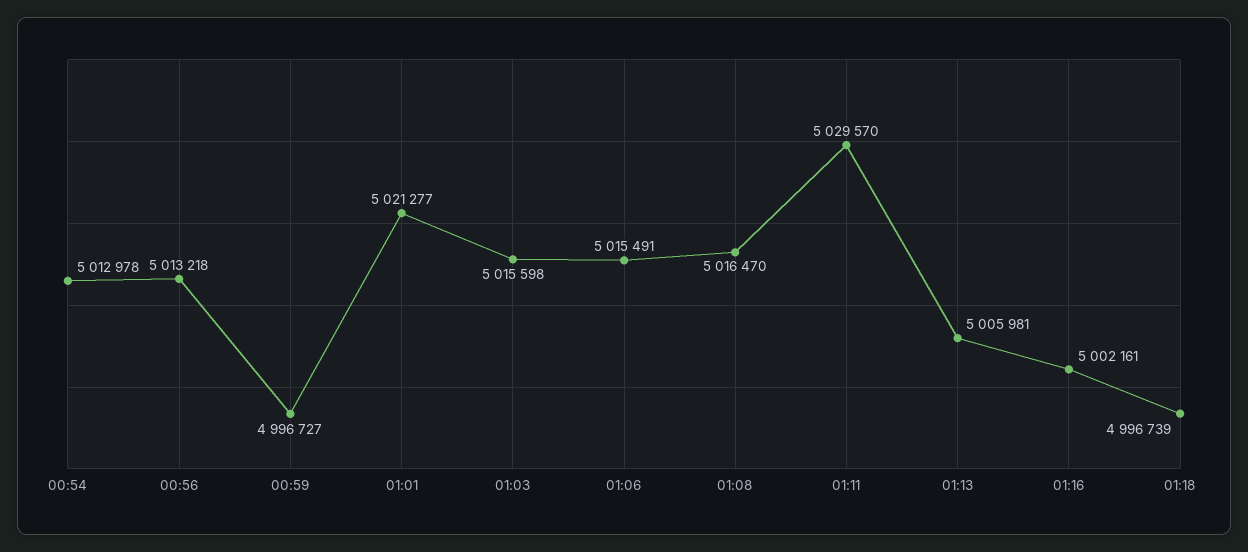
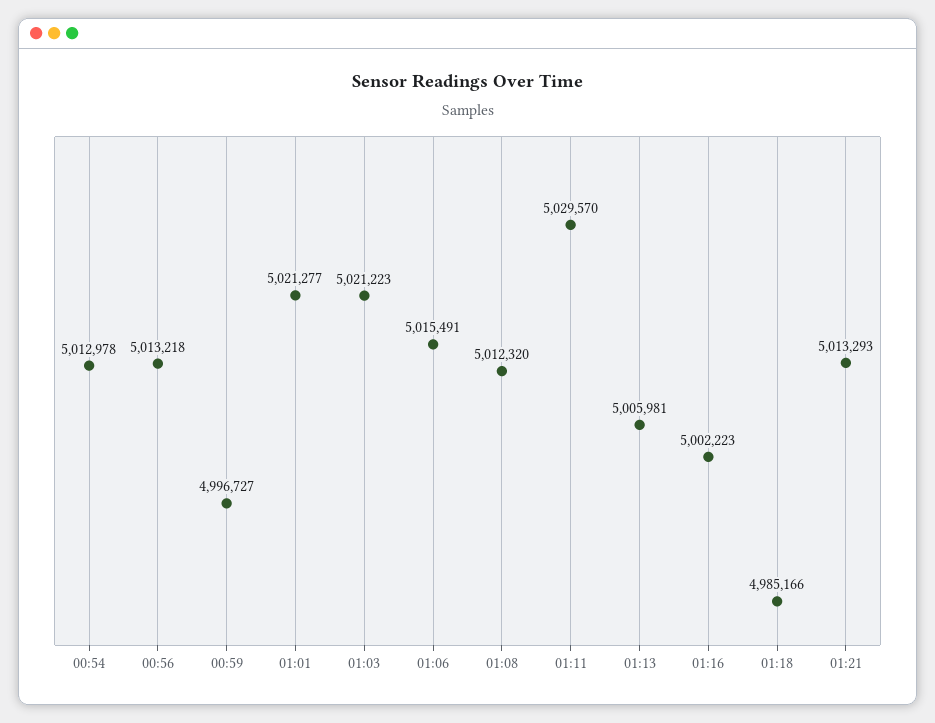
01:03: 5015598 -> 5021223
01:08: 5016470 -> 5012320
01:16: 5002161 -> 5002223
01:18: 4996739 -> 4985166
01:21: none -> 5013293

